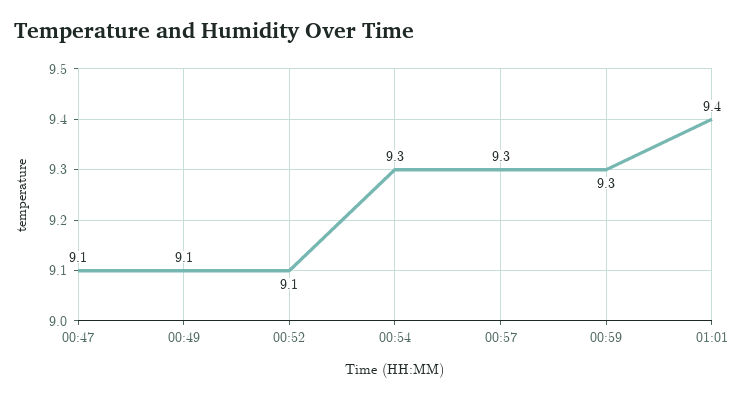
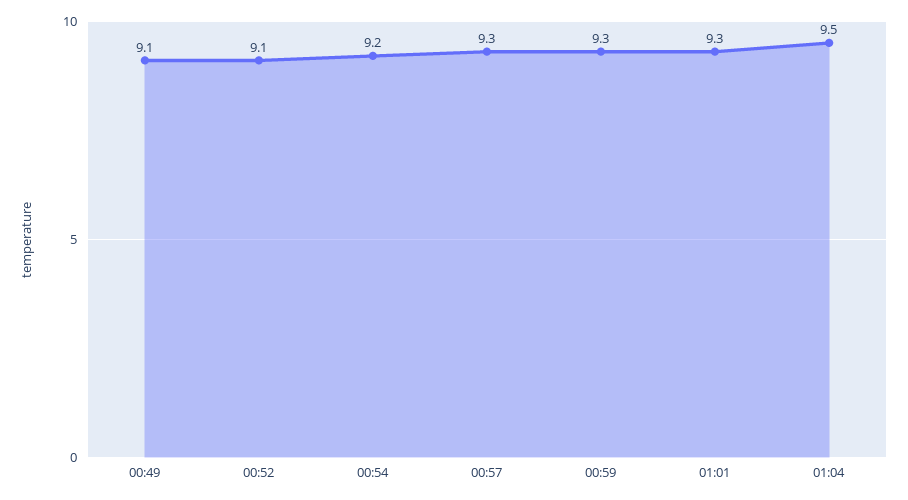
00:47: 9.1 -> none
00:54: 9.3 -> 9.2
01:01: 9.4 -> 9.3
01:04: none -> 9.5

